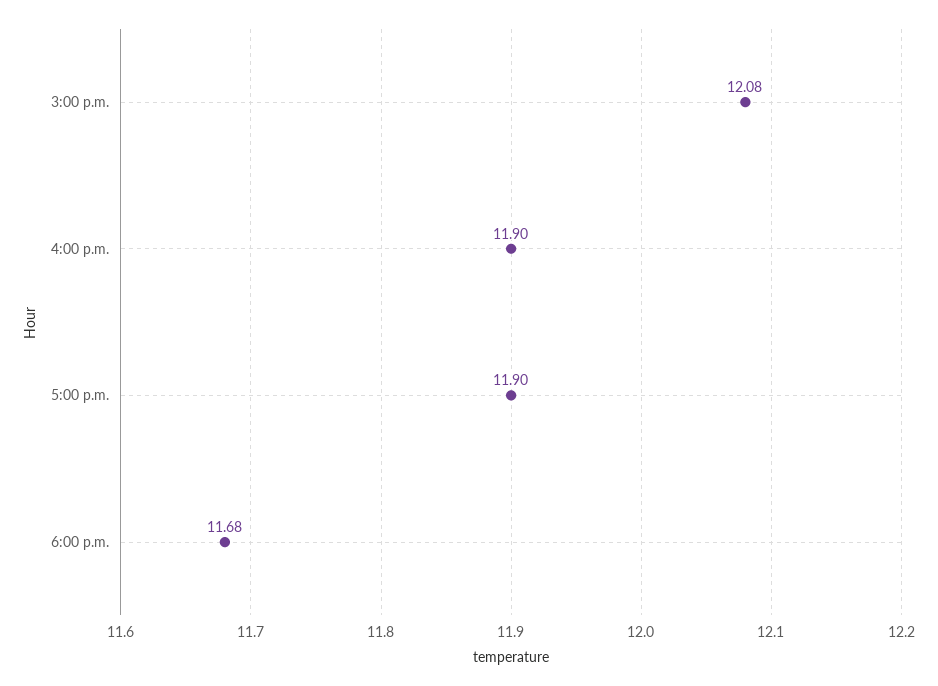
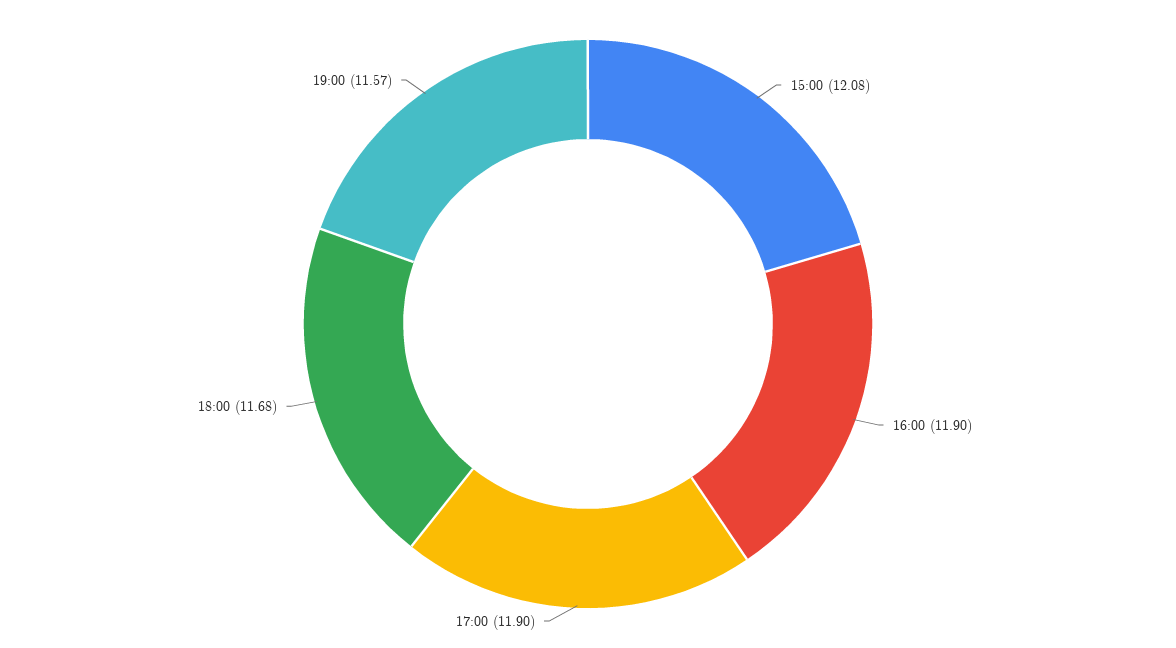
19:00: none -> 11.57

